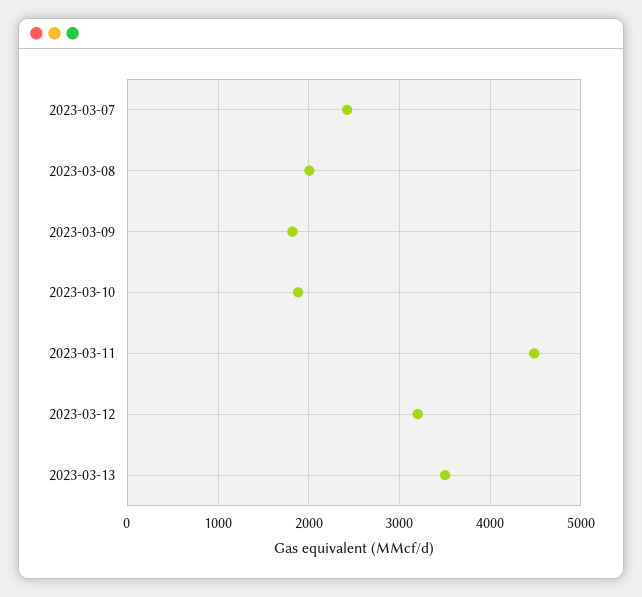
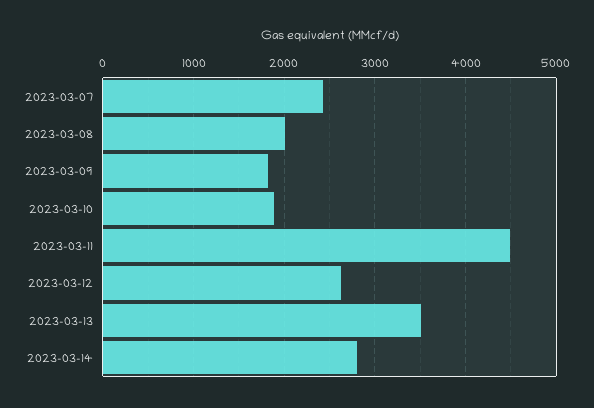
2023-03-12: 3200 -> 2600
2023-03-14: none -> 2800

